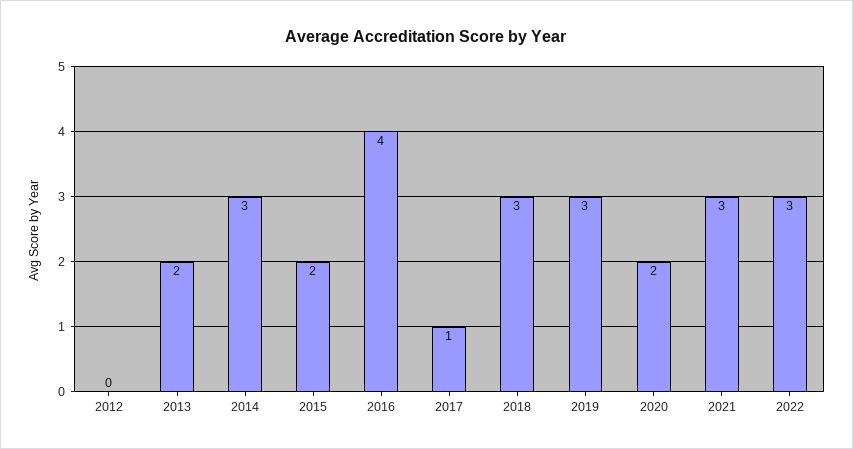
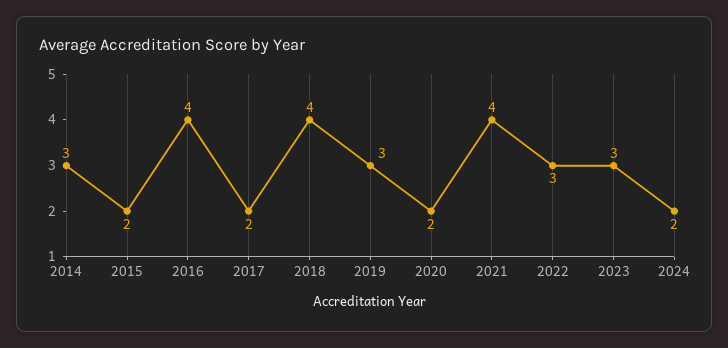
2012: 0 -> none
2013: 2 -> none
2017: 1 -> 2
2018: 3 -> 4
2021: 3 -> 4
2023: none -> 3
2024: none -> 2

